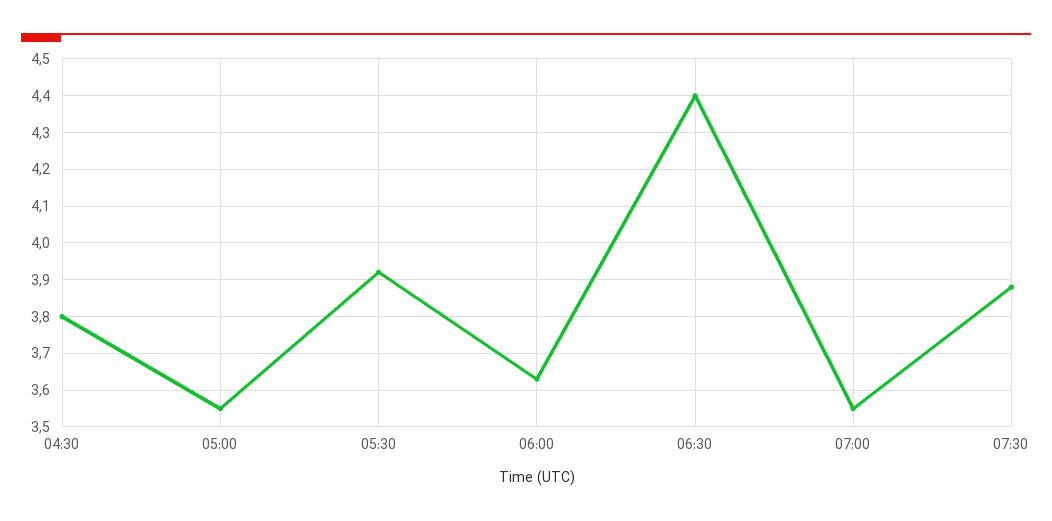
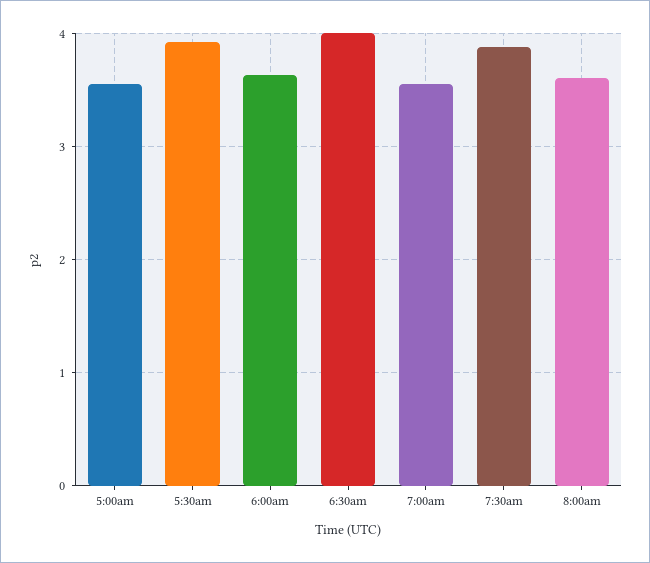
04:30: 3.8 -> none
06:30: 4.4 -> 4
8:00am: none -> 3.6

